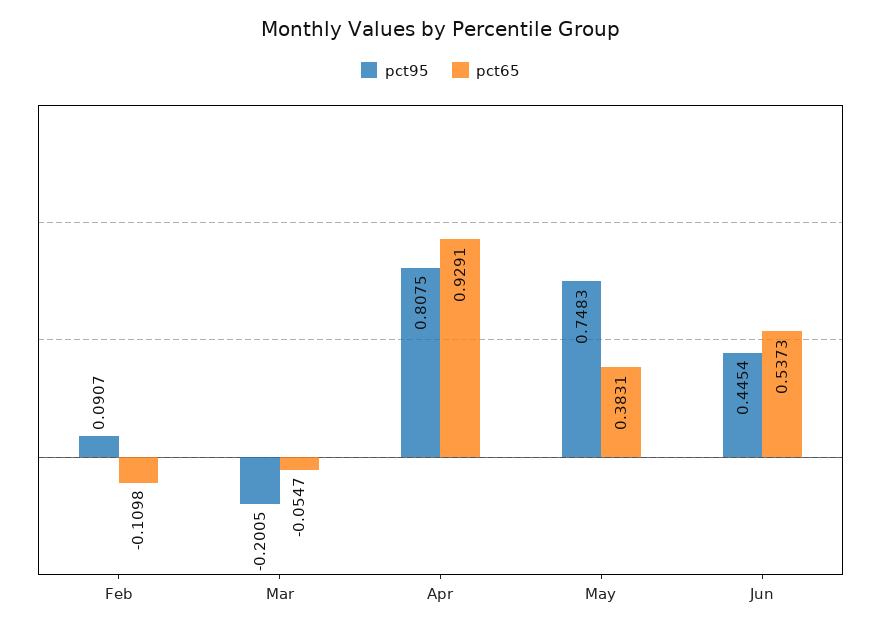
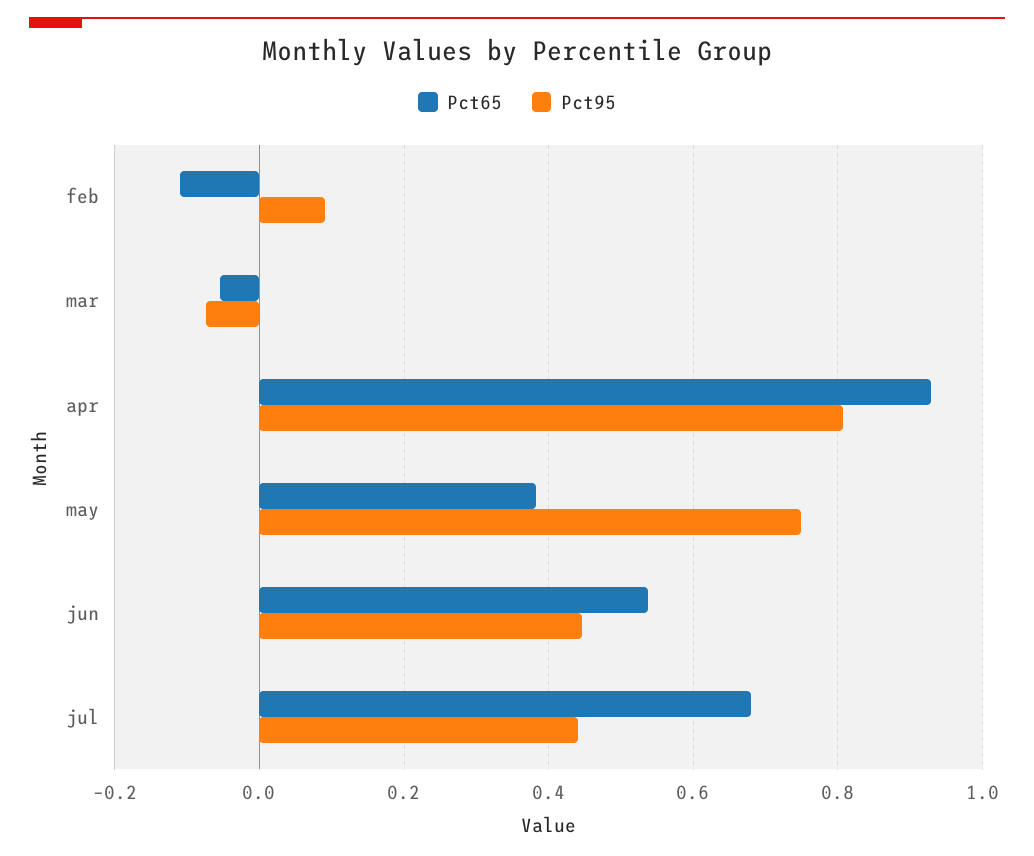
pct95, Mar: -0.2005 -> -0.08
pct65, jul: none -> 0.68
pct95, jul: none -> 0.44

